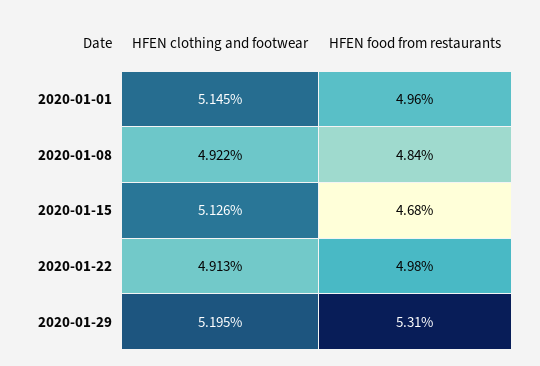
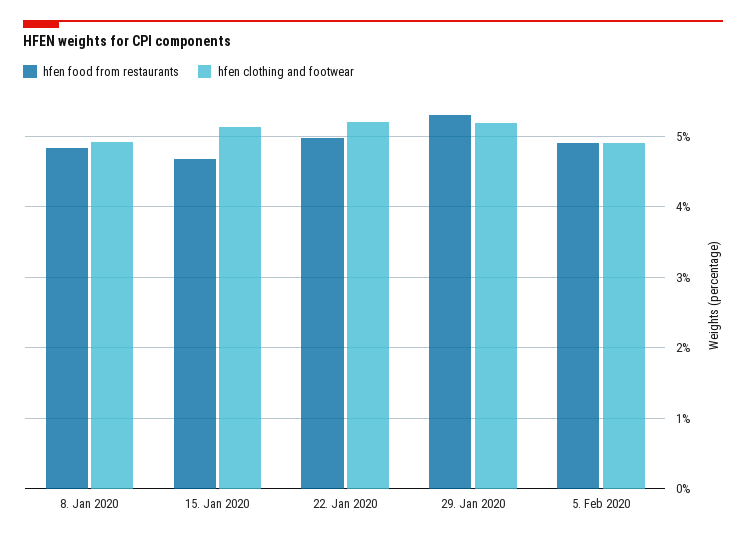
HFEN clothing and footwear, 2020-01-01: 5.145 -> none
HFEN food from restaurants, 2020-01-01: 4.96 -> none
HFEN clothing and footwear, 2020-01-22: 4.913 -> 5.2
HFEN food from restaurants, 5. Feb 2020: none -> 4.9
HFEN clothing and footwear, 5. Feb 2020: none -> 4.9

